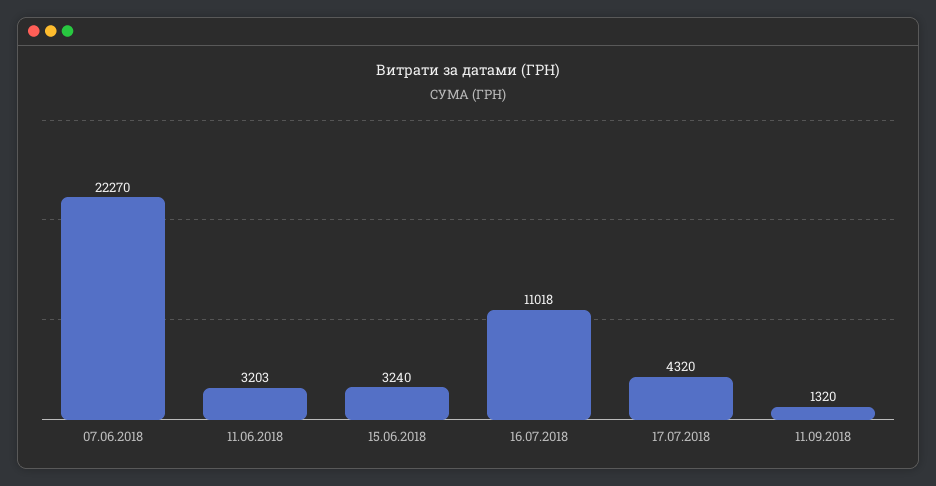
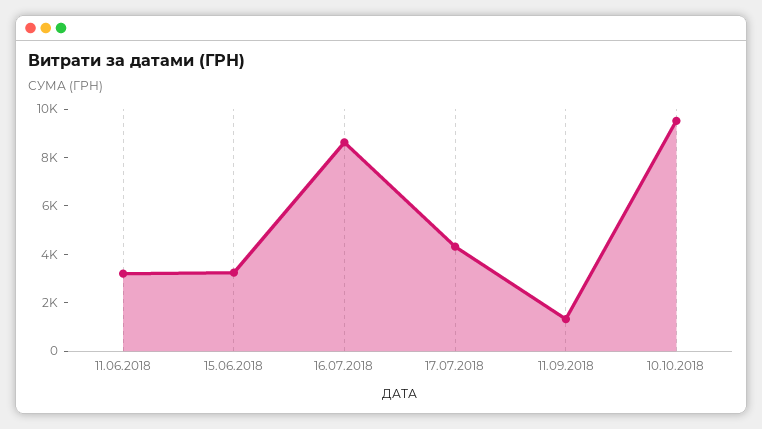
07.06.2018: 22270 -> none
16.07.2018: 11018 -> 8500
10.10.2018: none -> 9500

